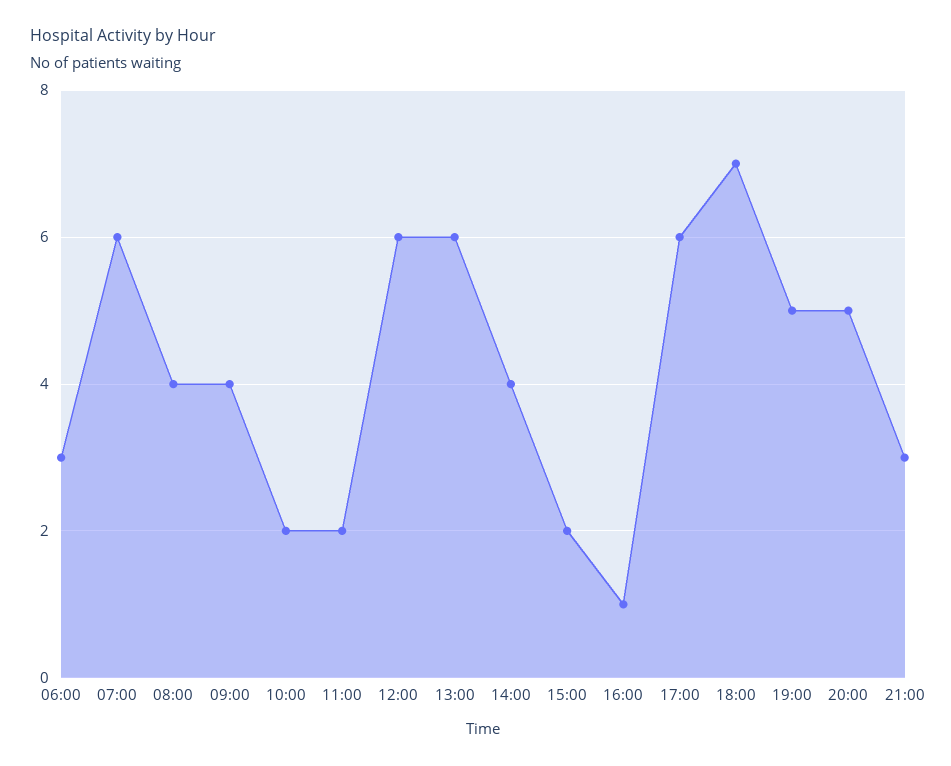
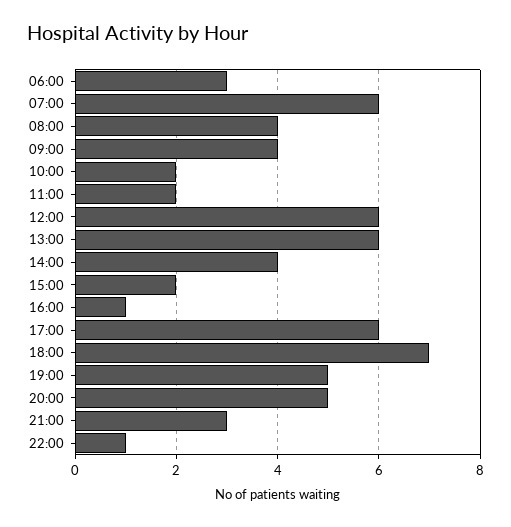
22:00: none -> 1

